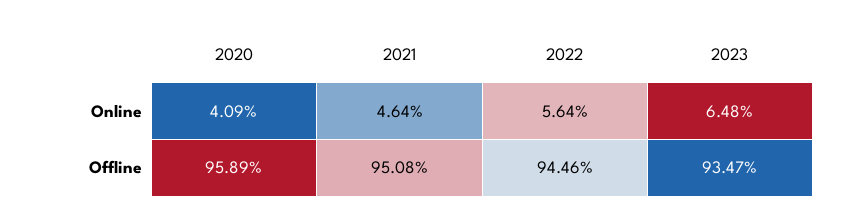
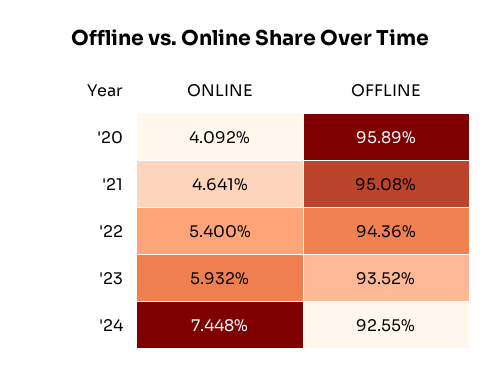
2022, Online: 5.64 -> 5.4
2023, Online: 6.48 -> 5.932
2022, Offline: 94.46 -> 94.36
2023, Offline: 93.47 -> 93.52
'24, Online: none -> 7.448
'24, Offline: none -> 92.55

